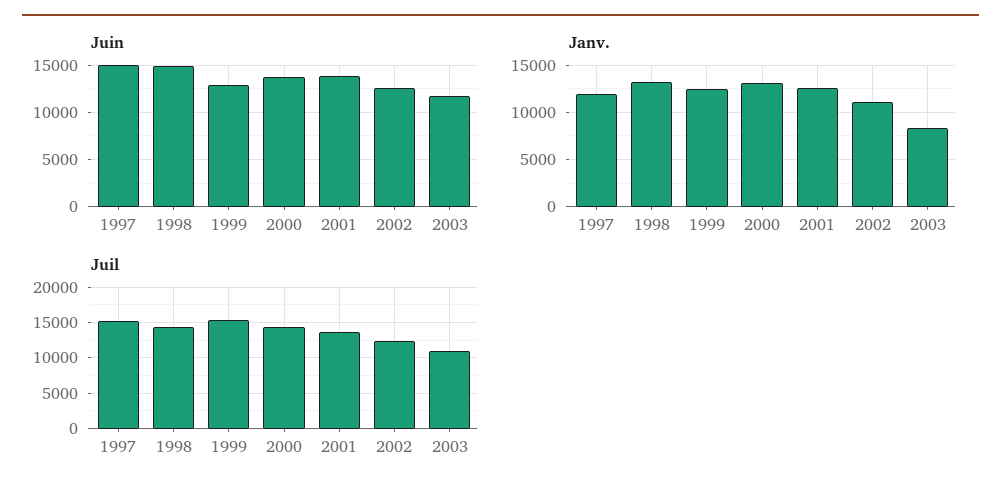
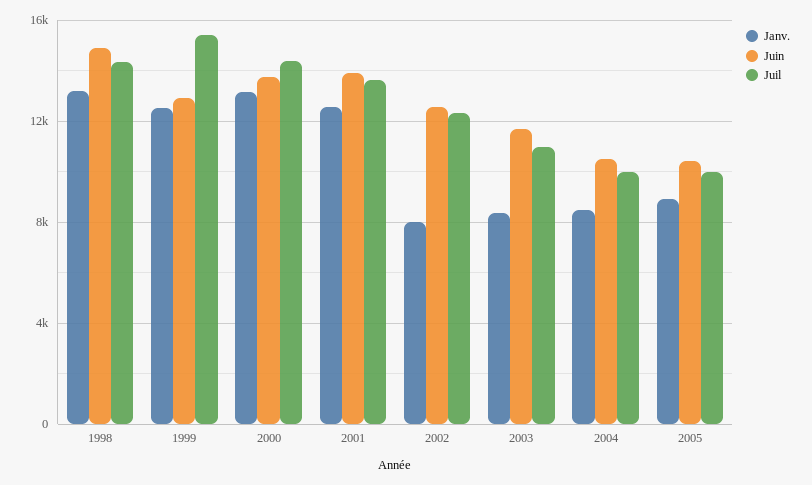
Juin, 1997: 15000 -> none
Janv., 1997: 12000 -> none
Janv., 2002: 11000 -> 8000
Juil, 1997: 15000 -> none
Janv., 2004: none -> 8500
Juin, 2004: none -> 10500
Juil, 2004: none -> 10000
Janv., 2005: none -> 9000
Juin, 2005: none -> 10500
Juil, 2005: none -> 10000

